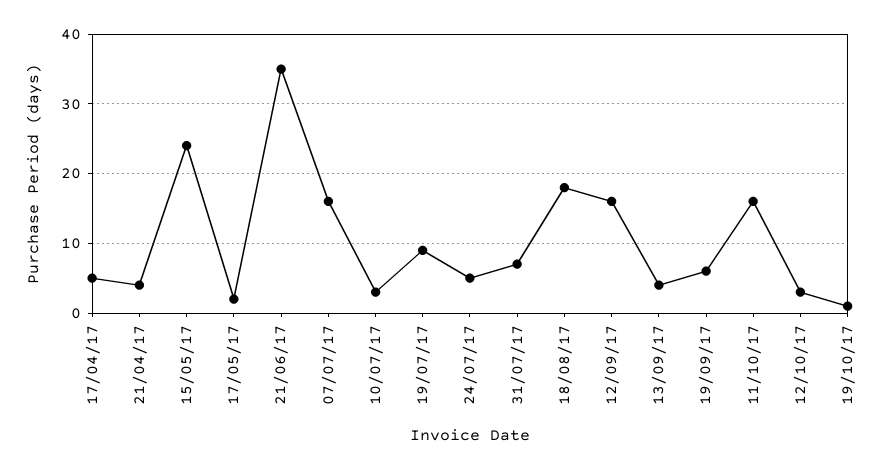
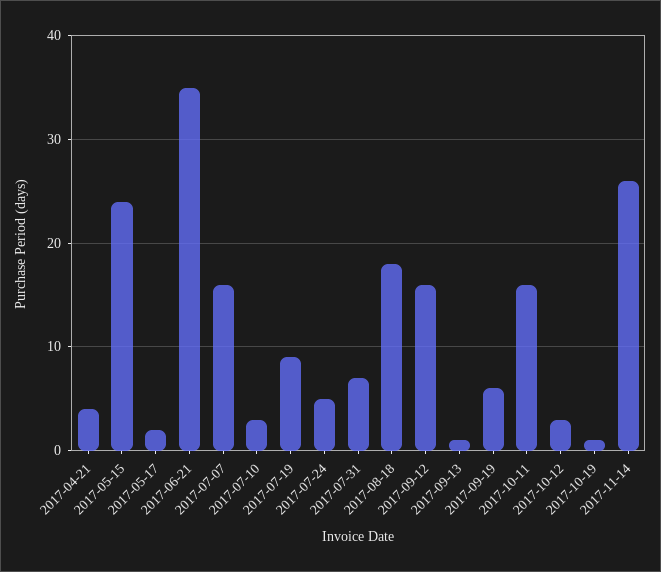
17/04/17: 5 -> none
13/09/17: 4 -> 1
2017-11-14: none -> 26

